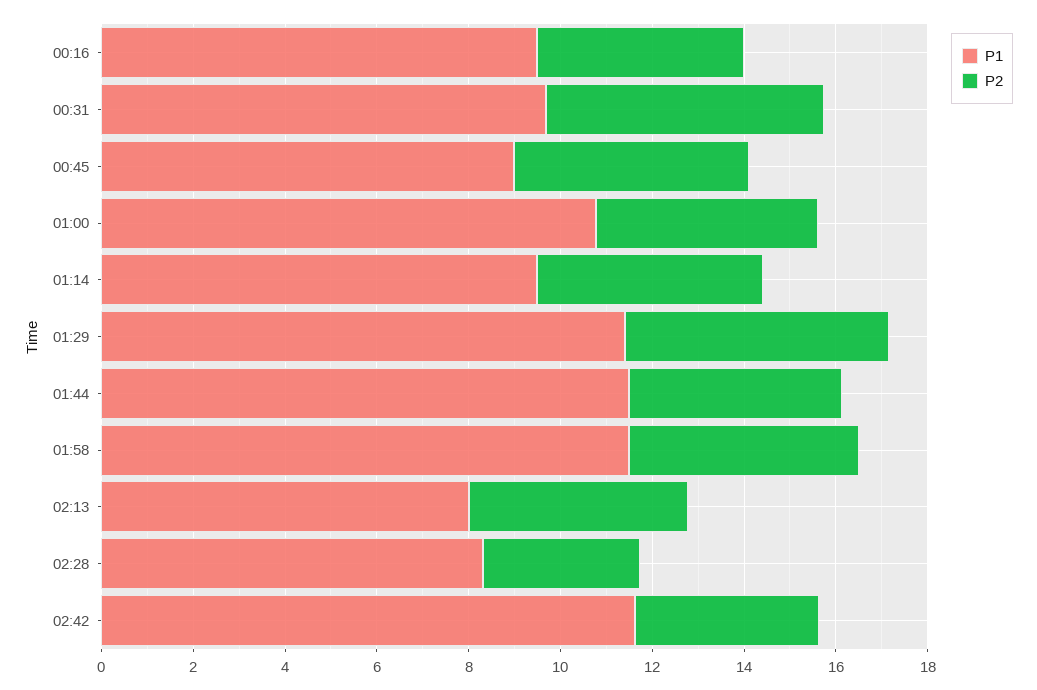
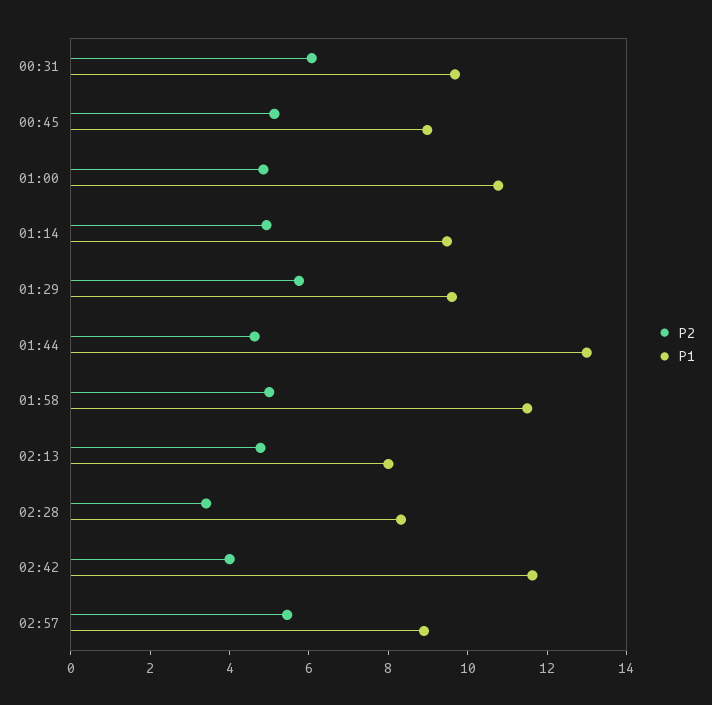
P1, 00:16: 9.5 -> none
P2, 00:16: 4.5 -> none
P1, 01:29: 11.5 -> 9.5
P1, 01:44: 11.5 -> 13
P2, 02:57: none -> 5.5
P1, 02:57: none -> 9

